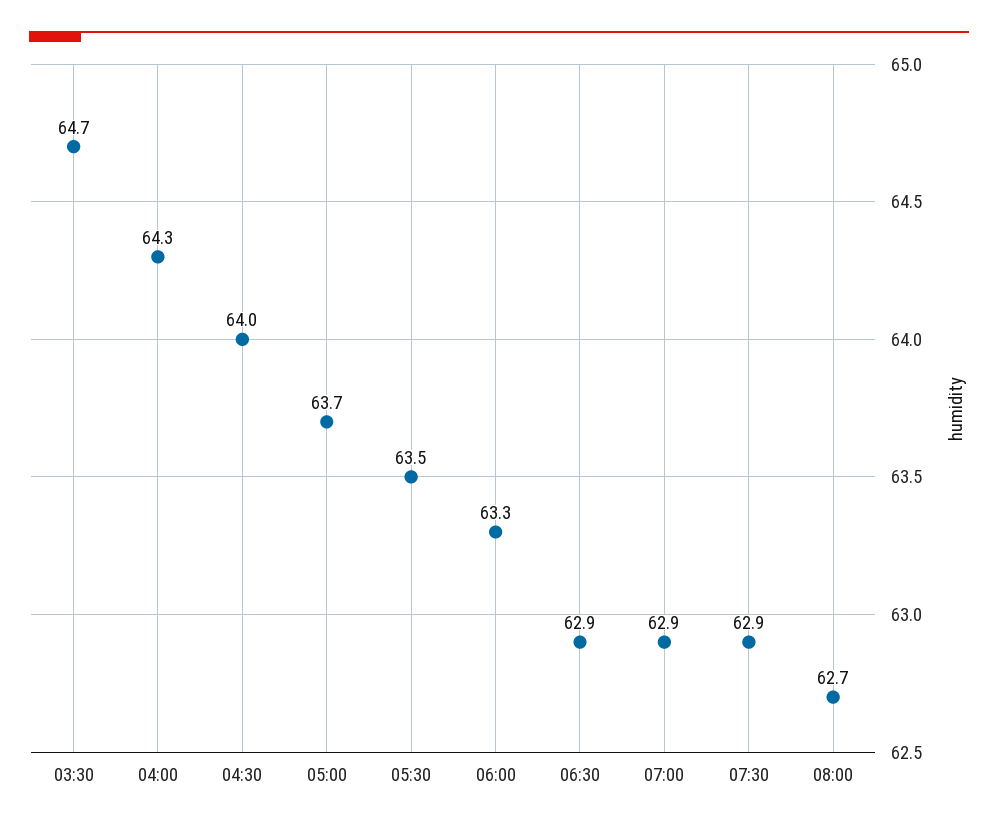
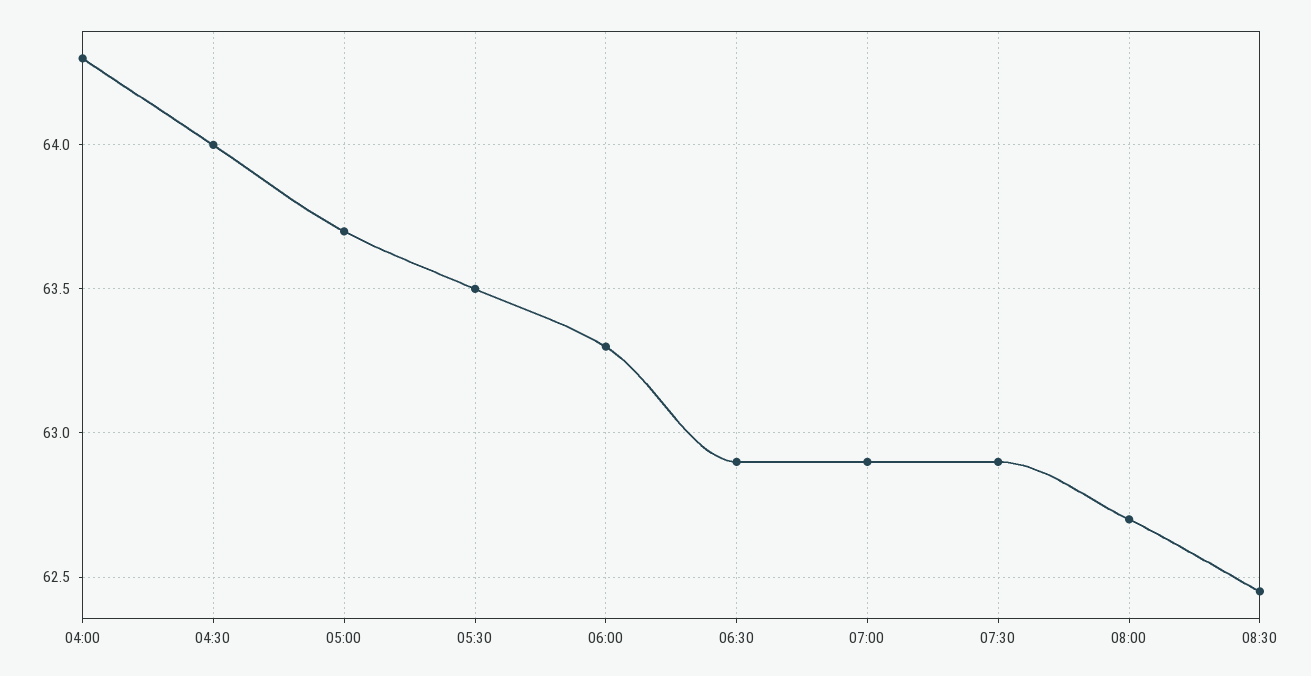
03:30: 64.7 -> none
08:30: none -> 62.45

